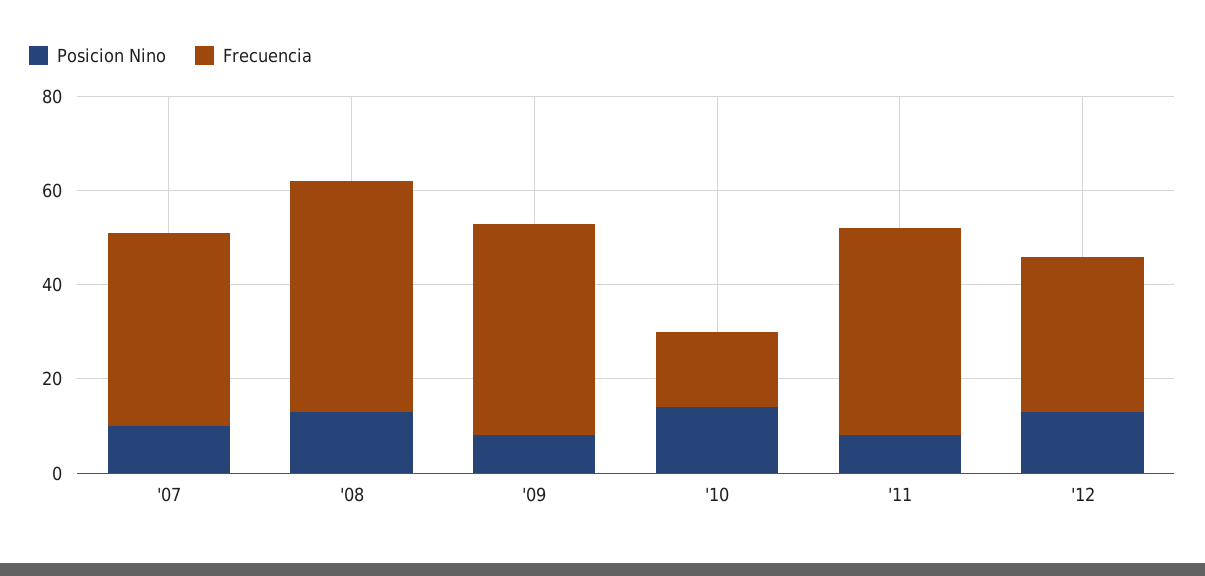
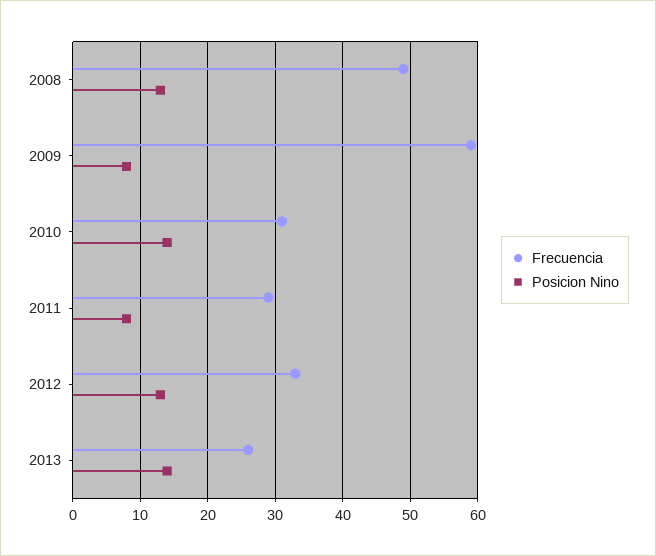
Posicion Nino, '07: 10 -> none
Frecuencia, '07: 40 -> none
Frecuencia, '09: 45 -> 59
Frecuencia, '10: 15 -> 31
Frecuencia, '11: 45 -> 29
Frecuencia, 2013: none -> 26
Posicion Nino, 2013: none -> 14

